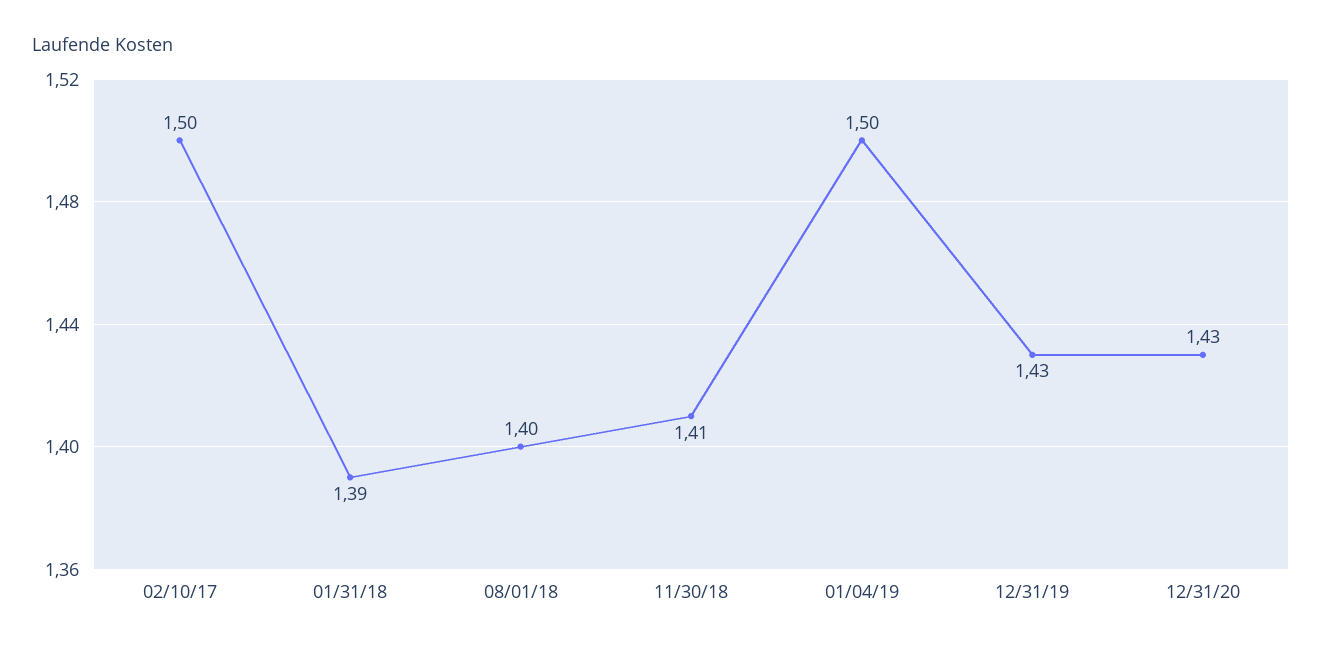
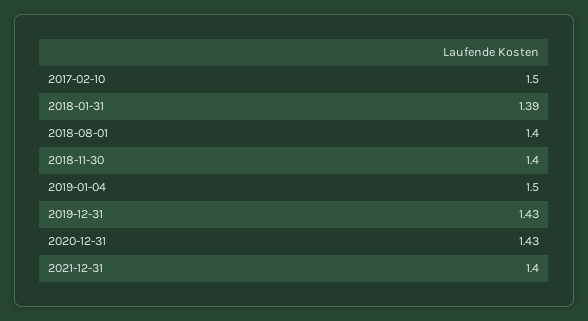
11/30/18: 1.41 -> 1.4
2021-12-31: none -> 1.4

